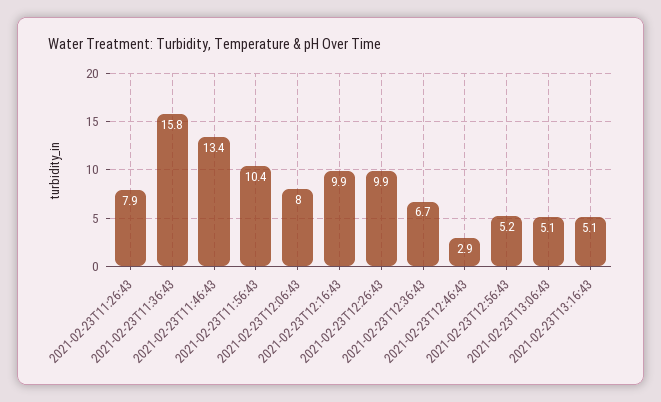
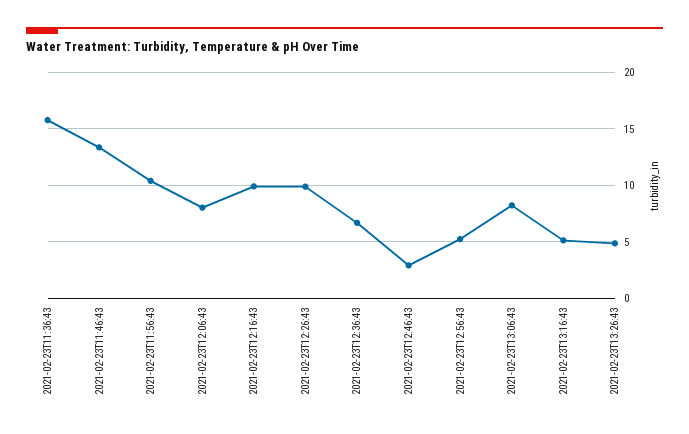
2021-02-23T11:26:43: 7.9 -> none
2021-02-23T13:06:43: 5.1 -> 8
2021-02-23T13:26:43: none -> 5

